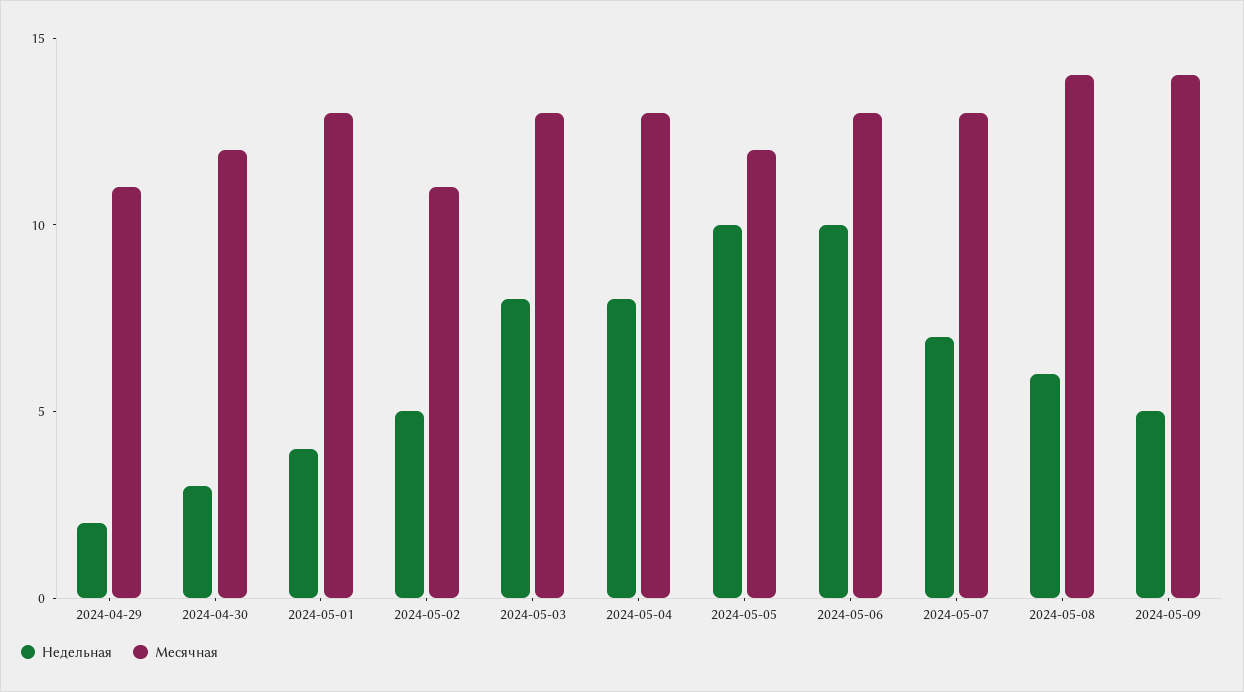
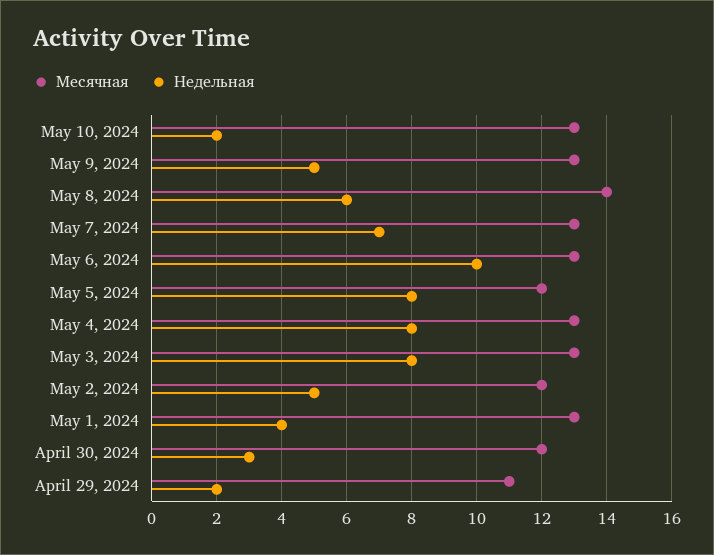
Месячная, 2024-05-02: 11 -> 12
Недельная, 2024-05-05: 10 -> 8
Месячная, 2024-05-09: 14 -> 13
Месячная, May 10, 2024: none -> 13
Недельная, May 10, 2024: none -> 2

